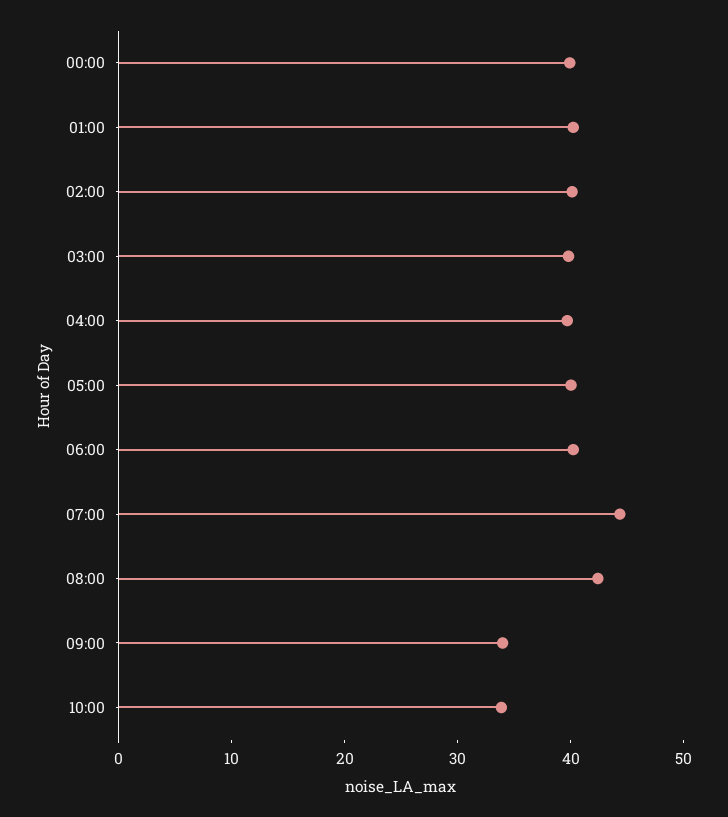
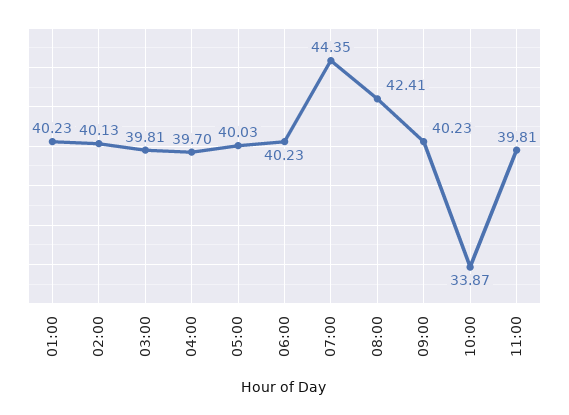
00:00: 40 -> none
09:00: 34 -> 40.23
11:00: none -> 39.81

